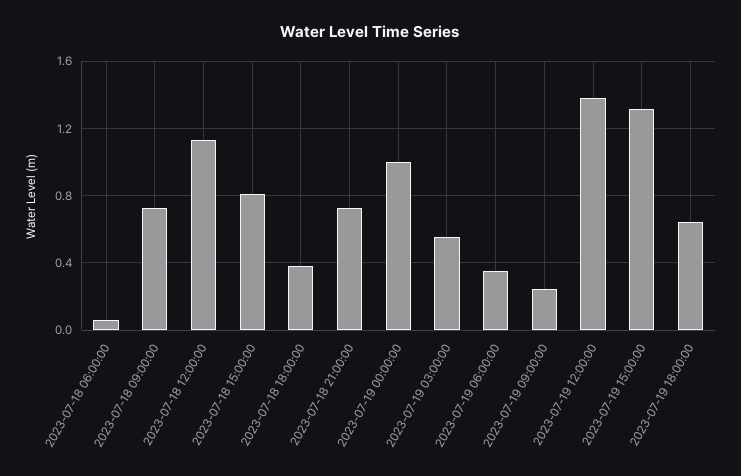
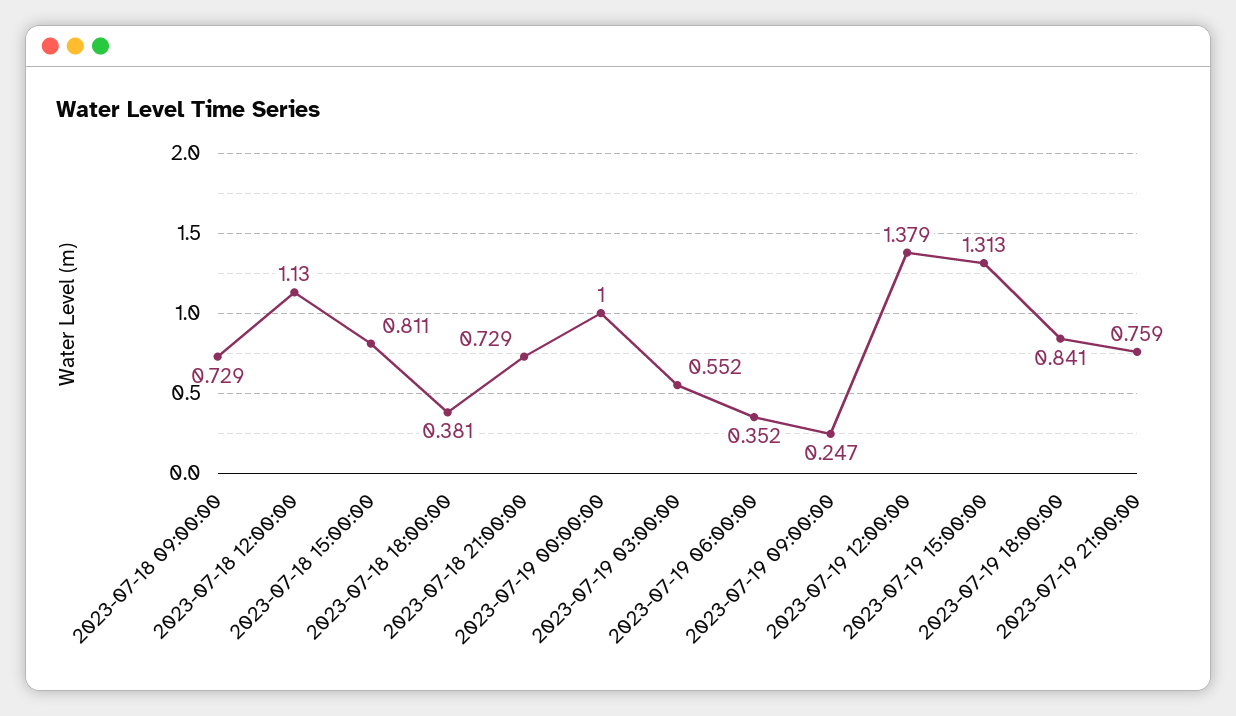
2023-07-18 06:00:00: 0.05 -> none
2023-07-19 18:00:00: 0.65 -> 0.841
2023-07-19 21:00:00: none -> 0.759

